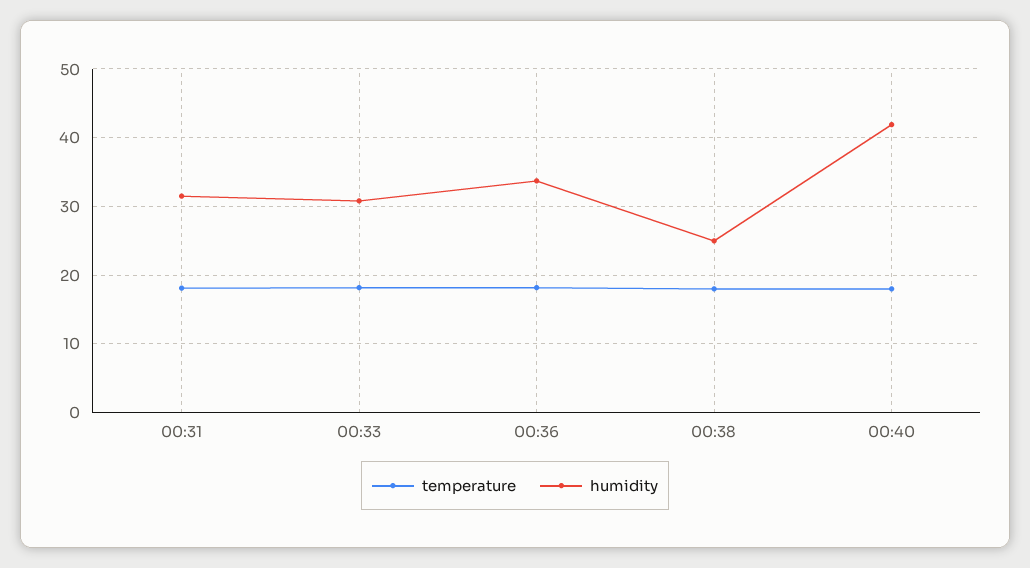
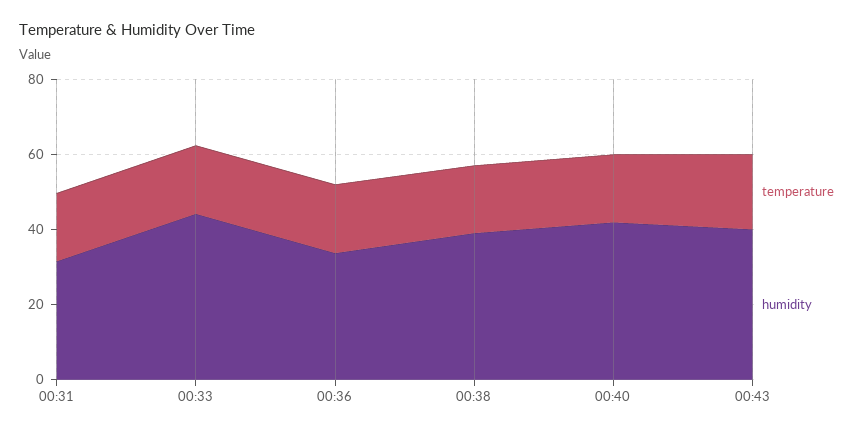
humidity, 00:33: 31 -> 45
humidity, 00:38: 25 -> 40
temperature, 00:43: none -> 20
humidity, 00:43: none -> 40

